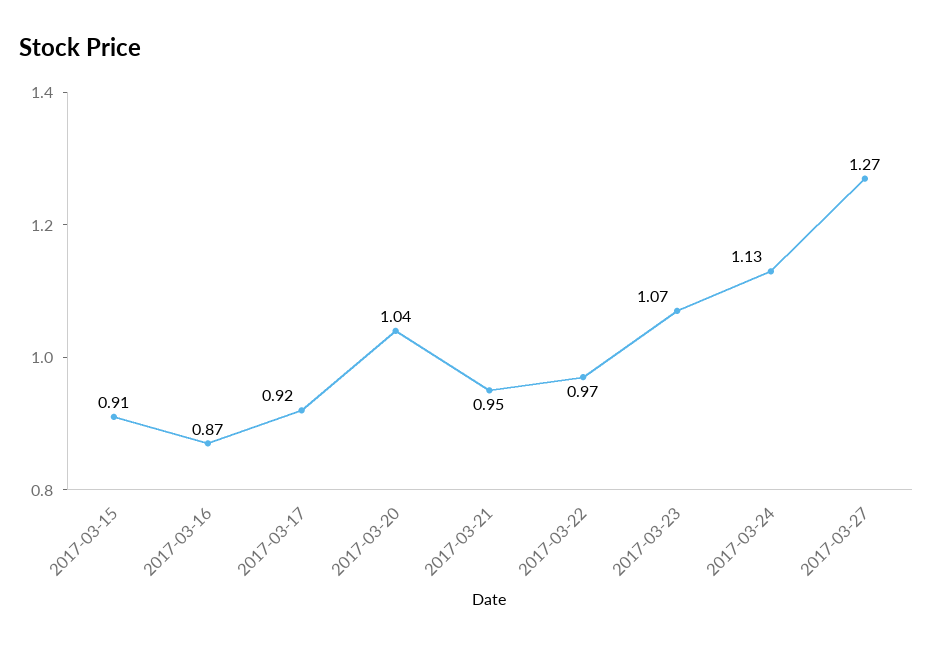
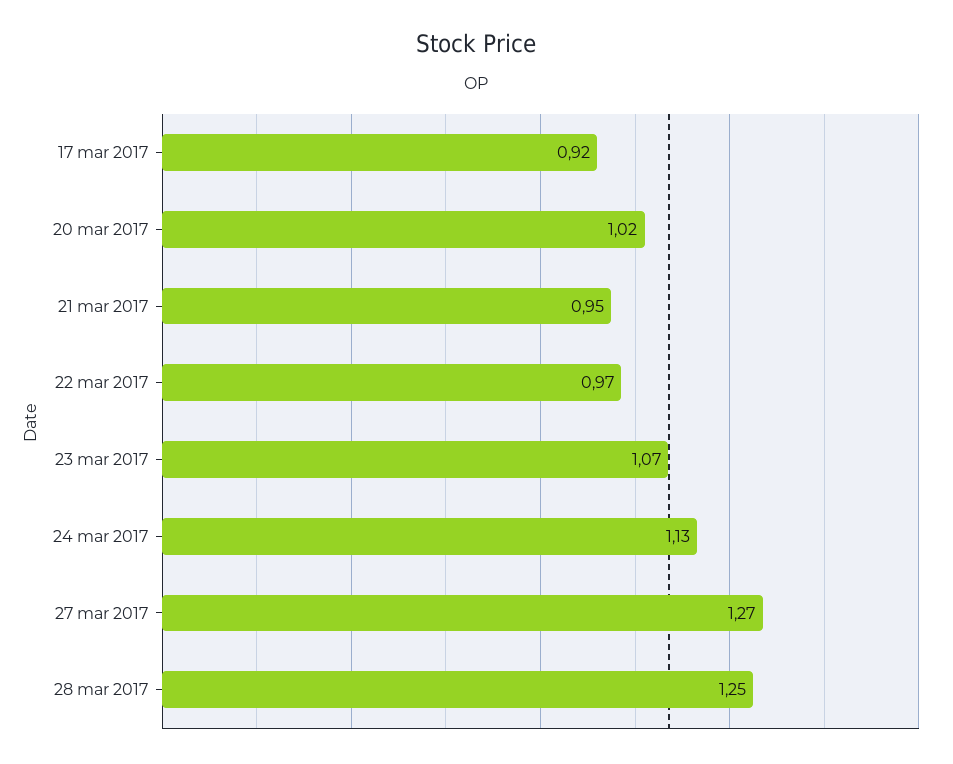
2017-03-15: 0.91 -> none
2017-03-16: 0.87 -> none
2017-03-20: 1.04 -> 1.02
28 mar 2017: none -> 1.25

